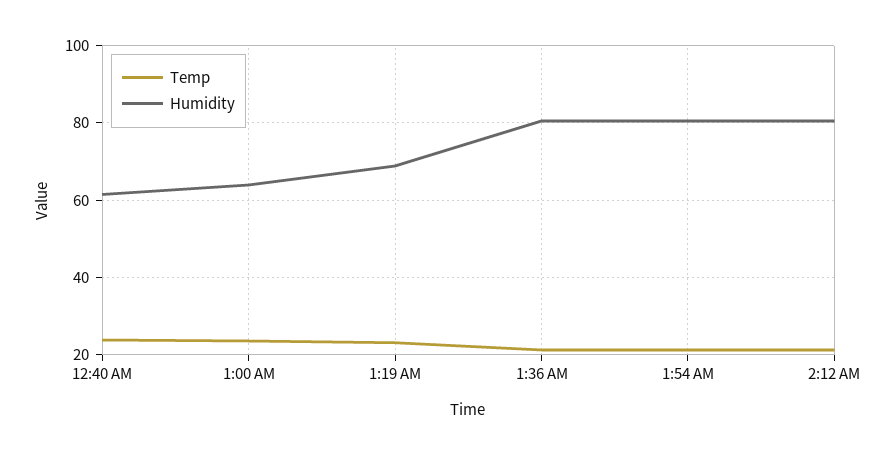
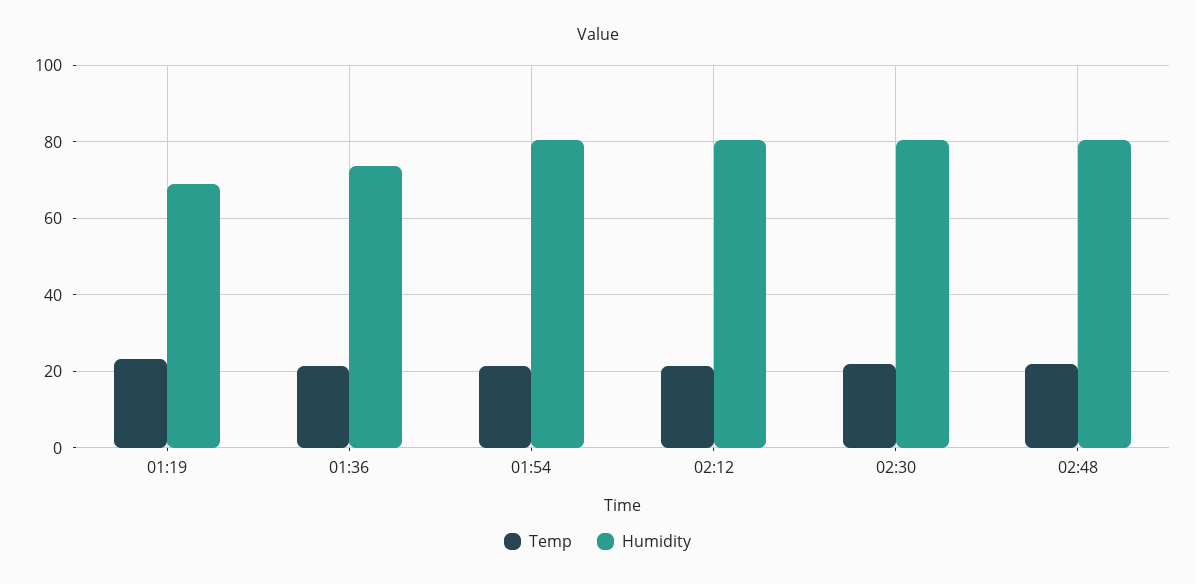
Temp, 12:40 AM: 24 -> none
Humidity, 12:40 AM: 62 -> none
Temp, 1:00 AM: 24 -> none
Humidity, 1:00 AM: 64 -> none
Humidity, 1:36 AM: 80 -> 74
Temp, 02:30: none -> 22
Humidity, 02:30: none -> 80
Temp, 02:48: none -> 22
Humidity, 02:48: none -> 80

